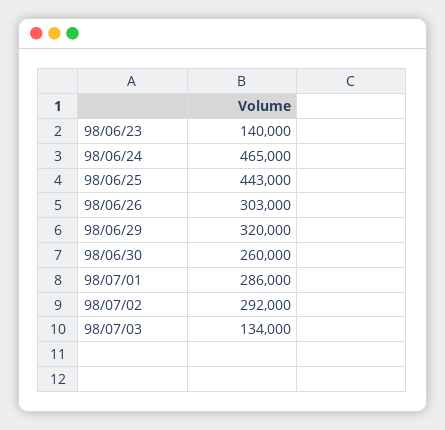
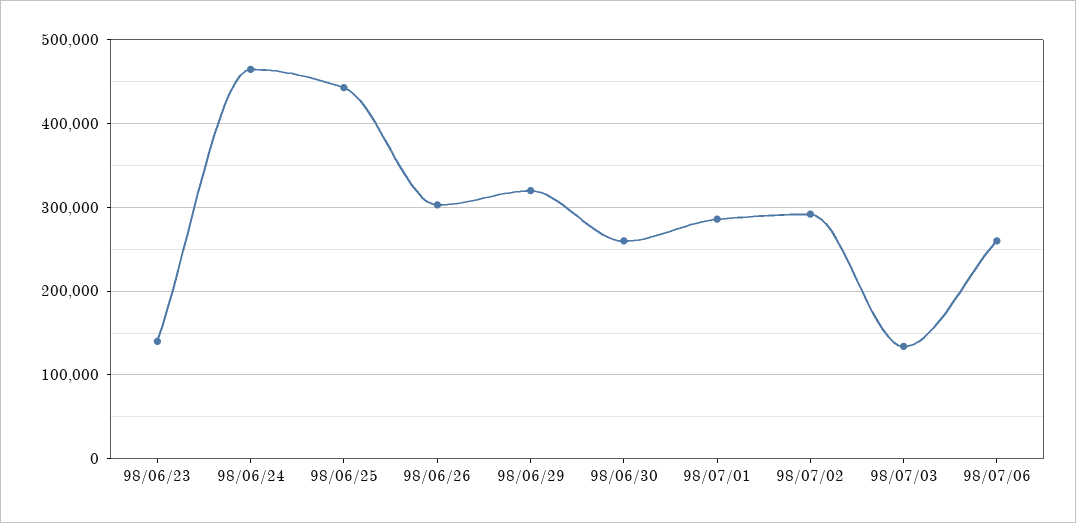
98/07/06: none -> 260000

